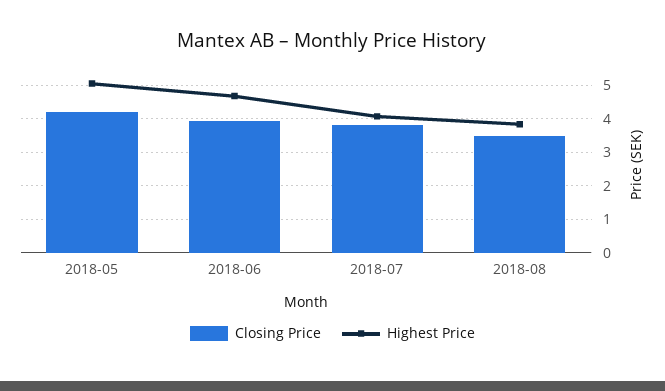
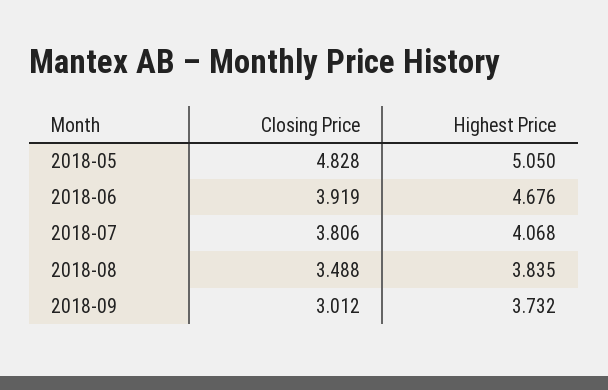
Closing Price, 2018-05: 4.2 -> 4.828
Closing Price, 2018-09: none -> 3.012
Highest Price, 2018-09: none -> 3.732

